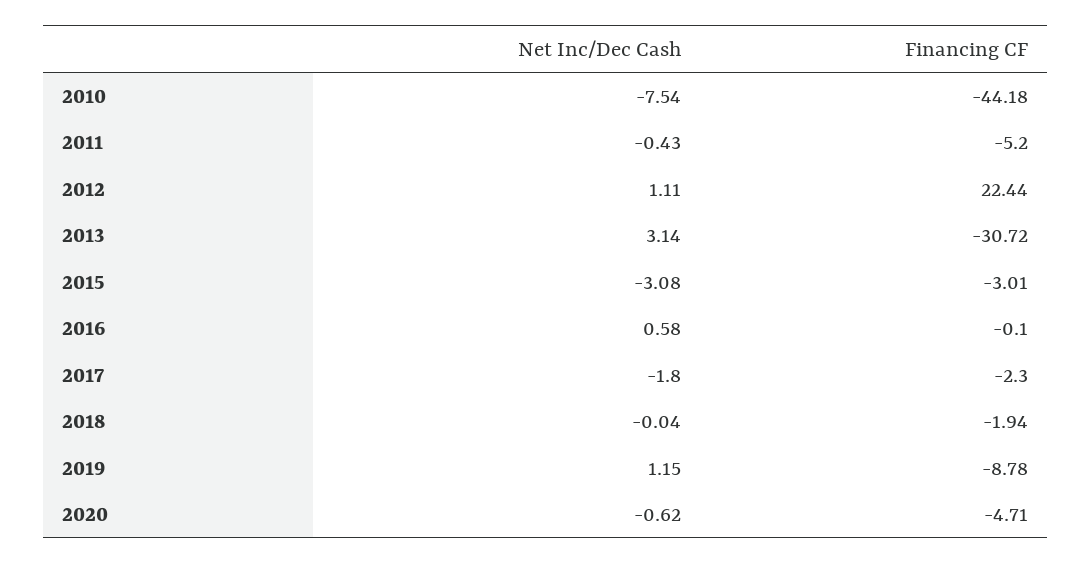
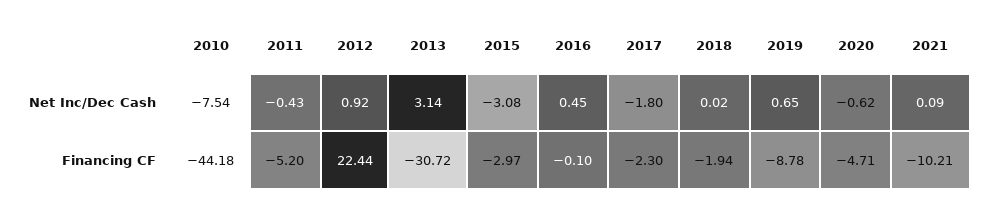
Net Inc/Dec Cash, 2012: 1.11 -> 0.92
Financing CF, 2015: -3.01 -> -2.97
Net Inc/Dec Cash, 2016: 0.58 -> 0.45
Net Inc/Dec Cash, 2018: -0.04 -> 0.02
Net Inc/Dec Cash, 2019: 1.15 -> 0.65
Net Inc/Dec Cash, 2021: none -> 0.09
Financing CF, 2021: none -> -10.21

